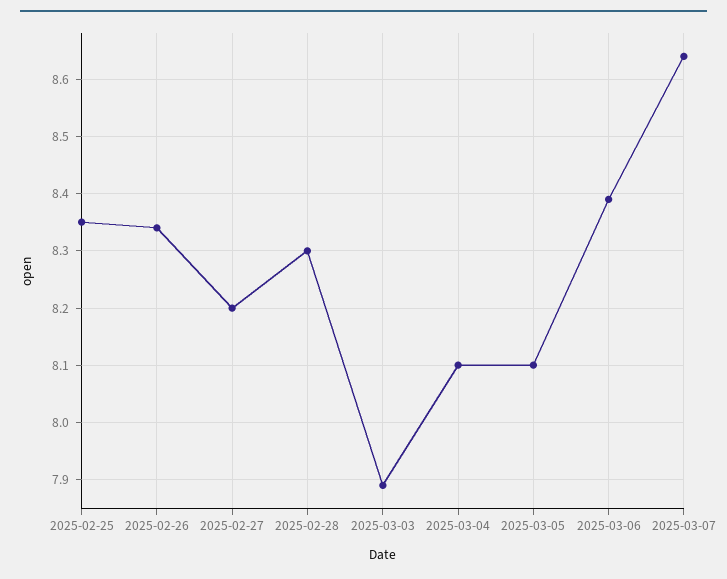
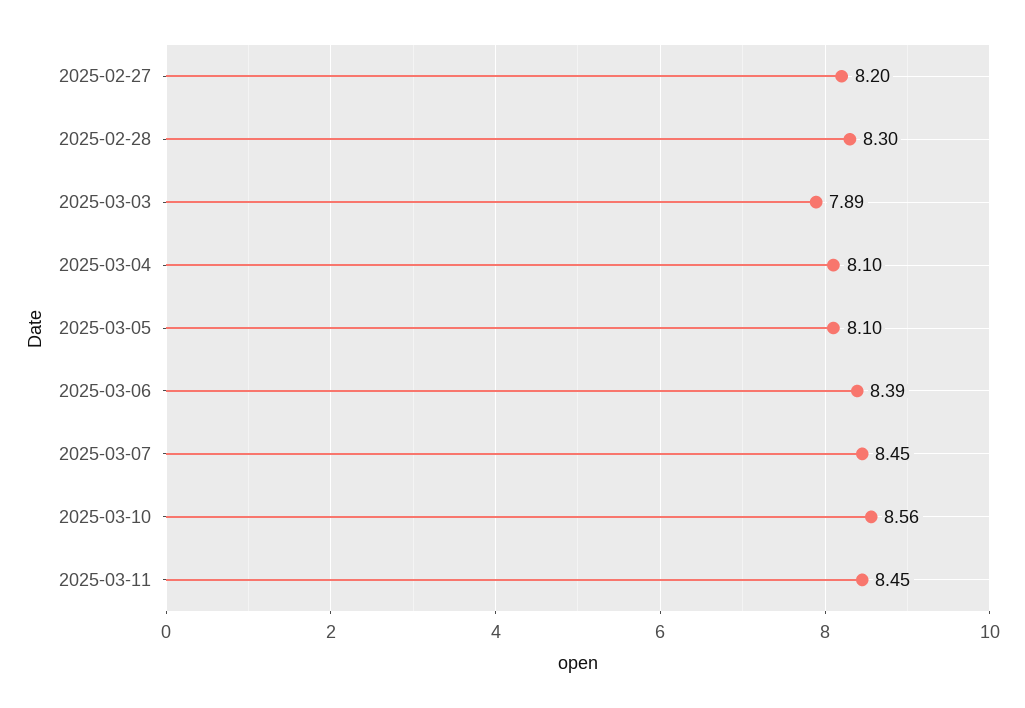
2025-02-25: 8.35 -> none
2025-02-26: 8.35 -> none
2025-03-07: 8.65 -> 8.45
2025-03-10: none -> 8.56
2025-03-11: none -> 8.45

